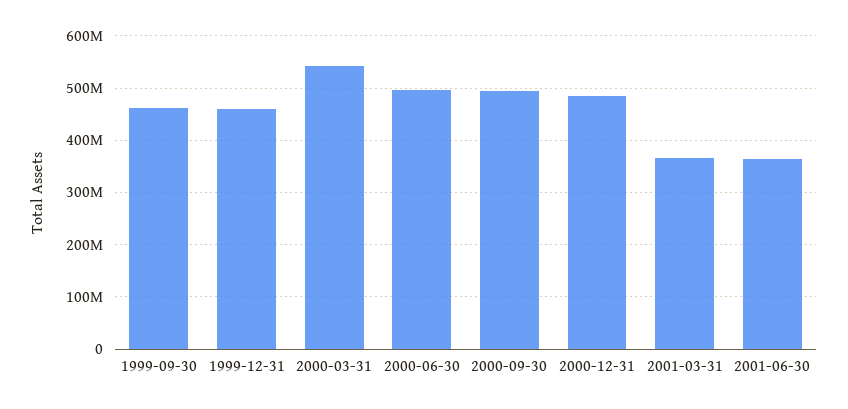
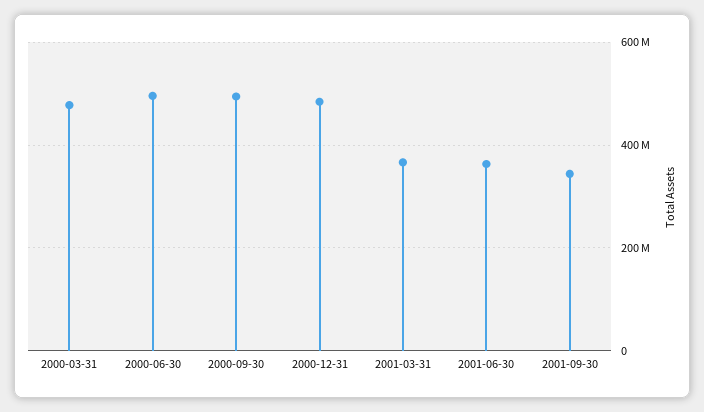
1999-09-30: 460000000 -> none
1999-12-31: 460000000 -> none
2000-03-31: 540000000 -> 480000000
2001-09-30: none -> 340000000

